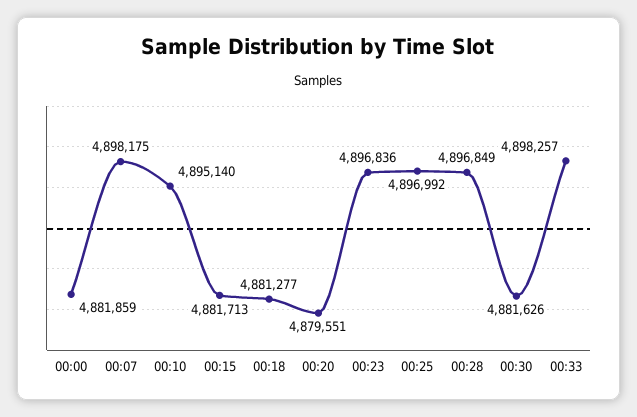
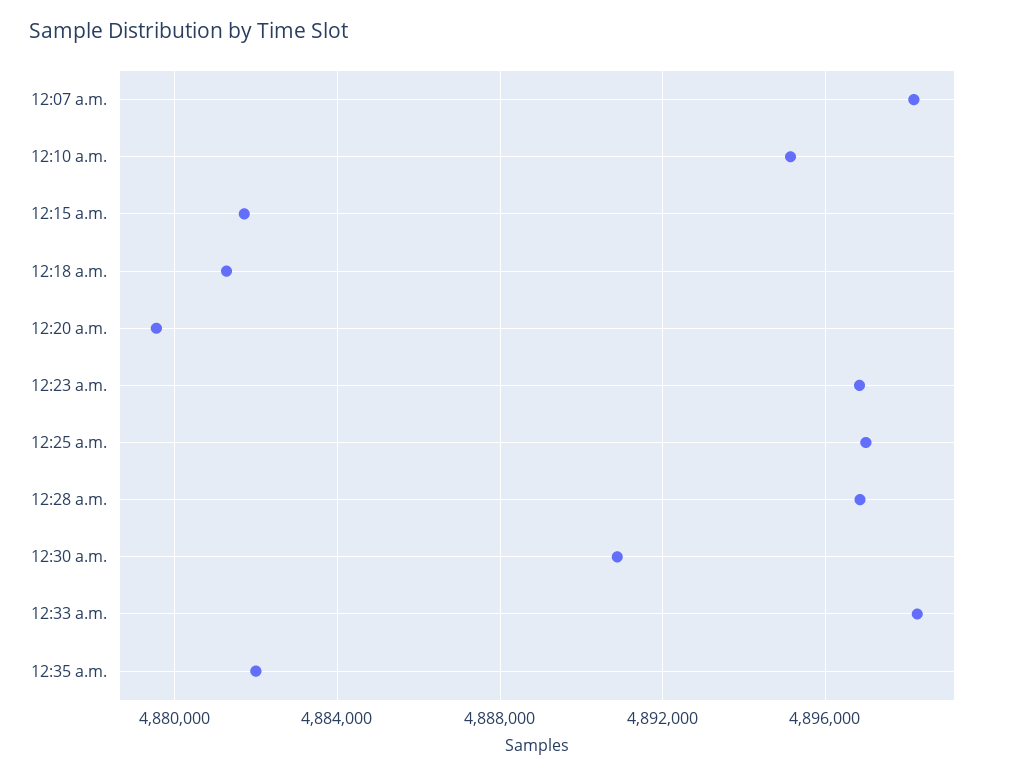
00:00: 4881859 -> none
00:30: 4881626 -> 4891000
12:35 a.m.: none -> 4882000

